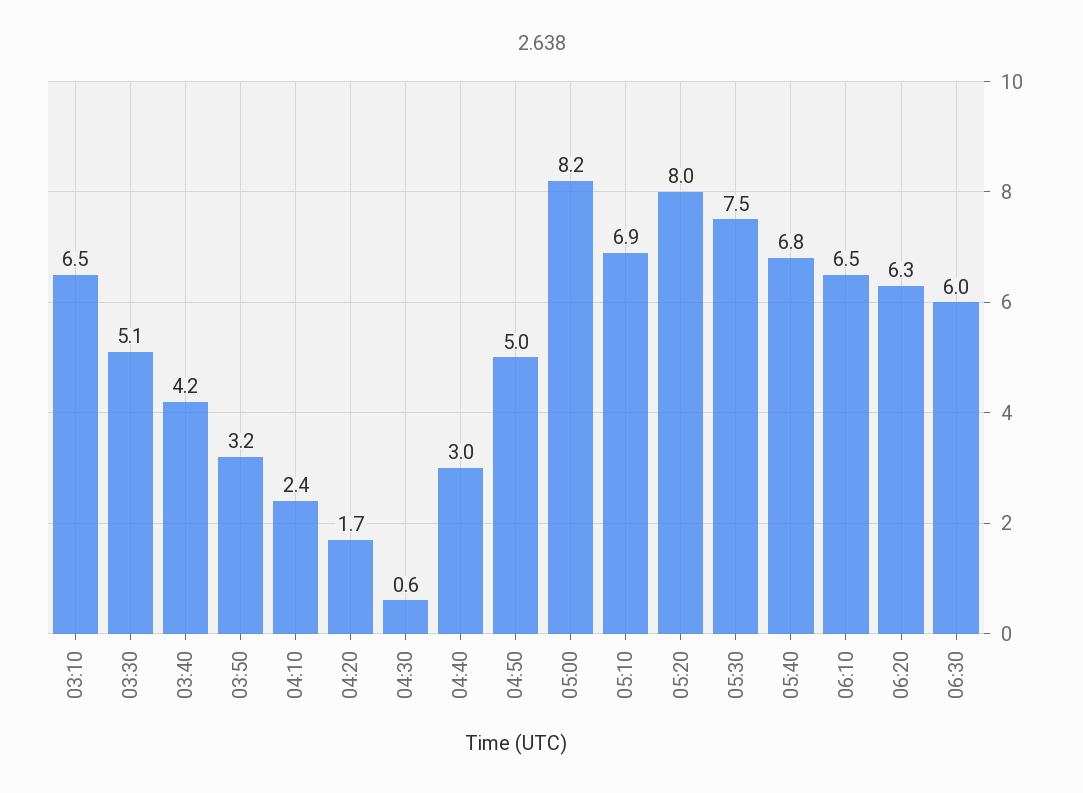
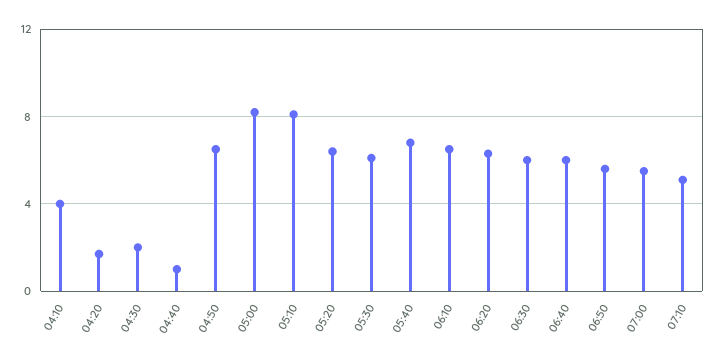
03:10: 6.5 -> none
03:30: 5.1 -> none
03:40: 4.2 -> none
03:50: 3.2 -> none
04:10: 2.4 -> 4
04:30: 0.6 -> 2
04:40: 3 -> 1
04:50: 5 -> 6.5
05:10: 6.9 -> 8
05:20: 8 -> 6.5
05:30: 7.5 -> 6
06:40: none -> 6
06:50: none -> 5.5
07:00: none -> 5.5
07:10: none -> 5

